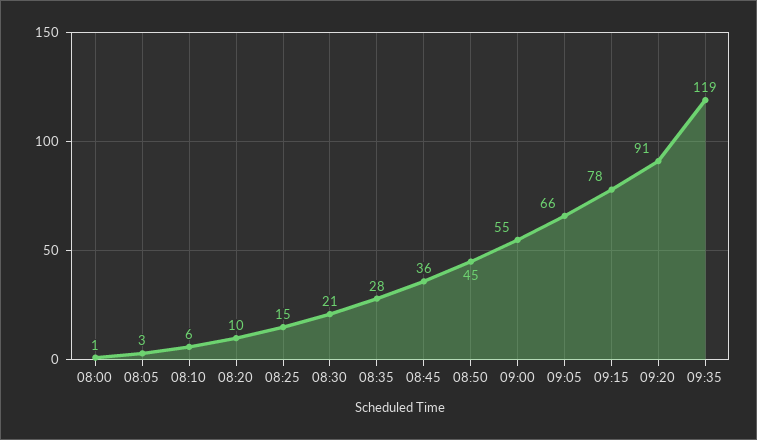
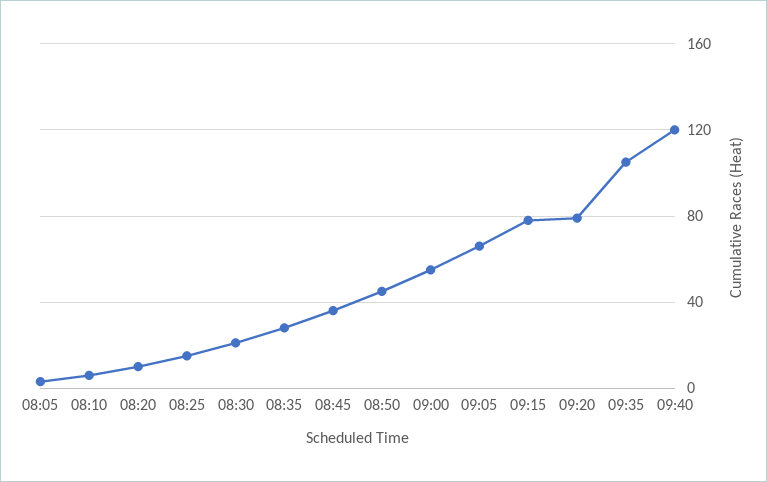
08:00: 1 -> none
09:20: 91 -> 80
09:35: 119 -> 105
09:40: none -> 120

